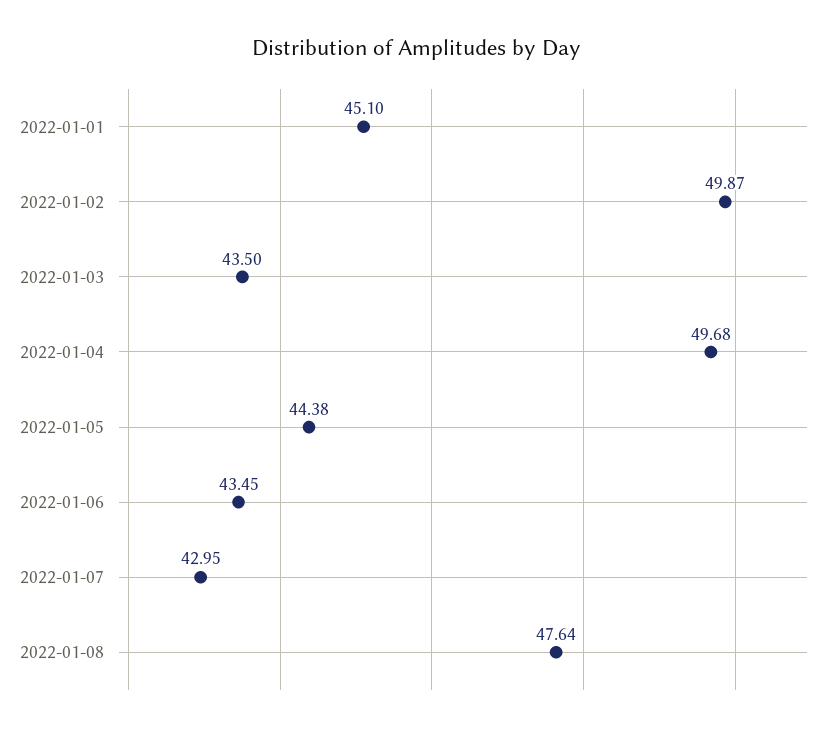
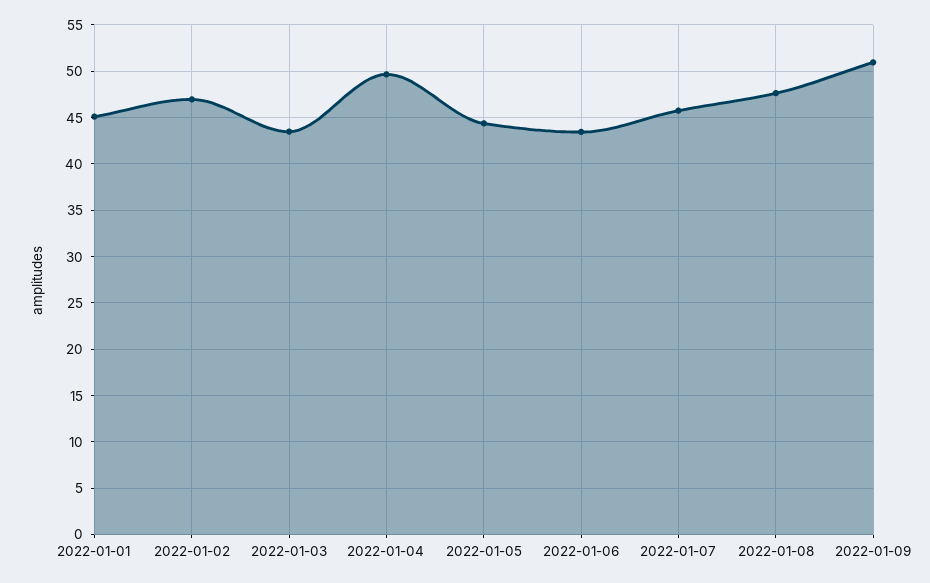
2022-01-02: 49.87 -> 47
2022-01-07: 42.95 -> 46
2022-01-09: none -> 51

